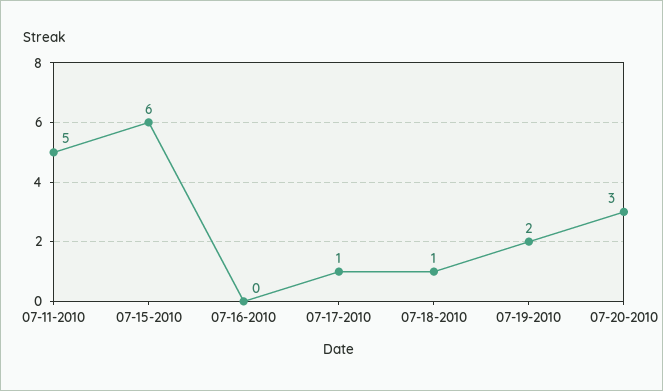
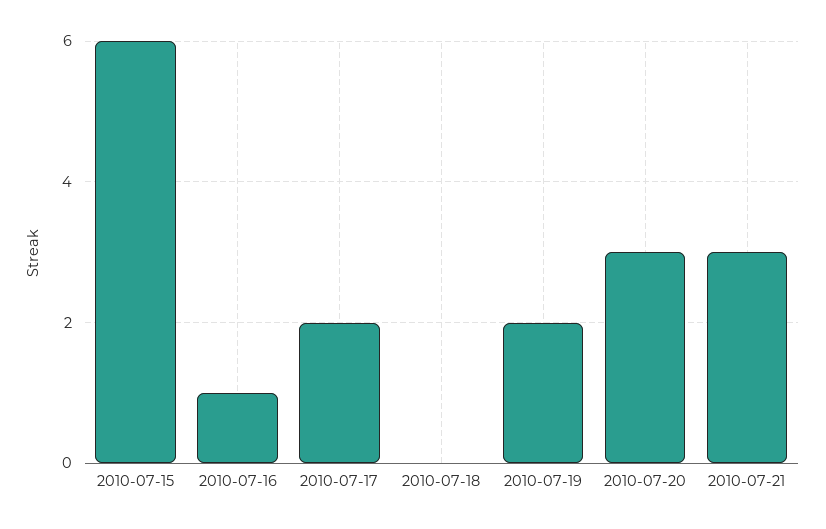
07-11-2010: 5 -> none
07-16-2010: 0 -> 1
07-17-2010: 1 -> 2
07-18-2010: 1 -> 0
2010-07-21: none -> 3

